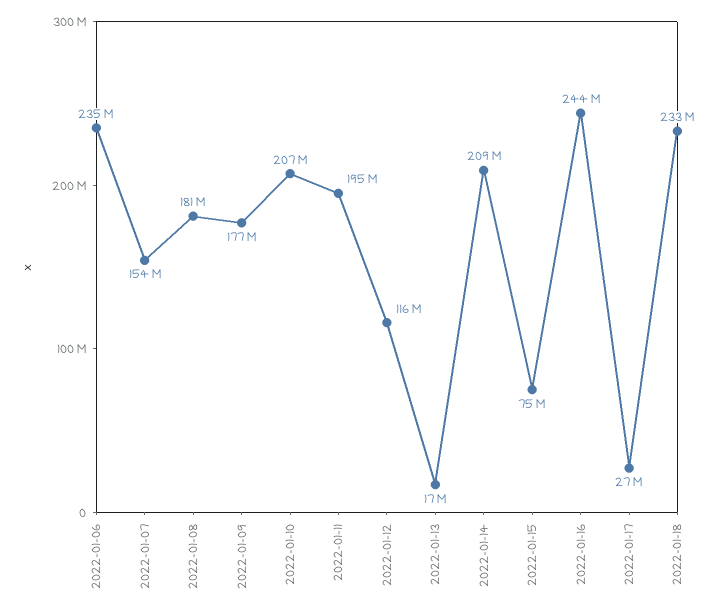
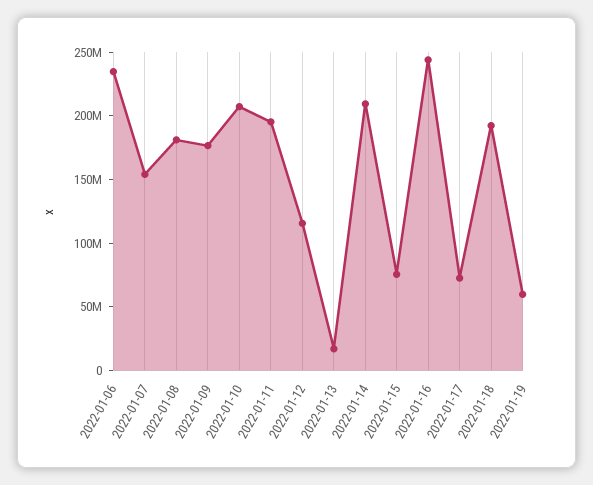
2022-01-17: 27000000 -> 70000000
2022-01-18: 233000000 -> 190000000
2022-01-19: none -> 60000000

